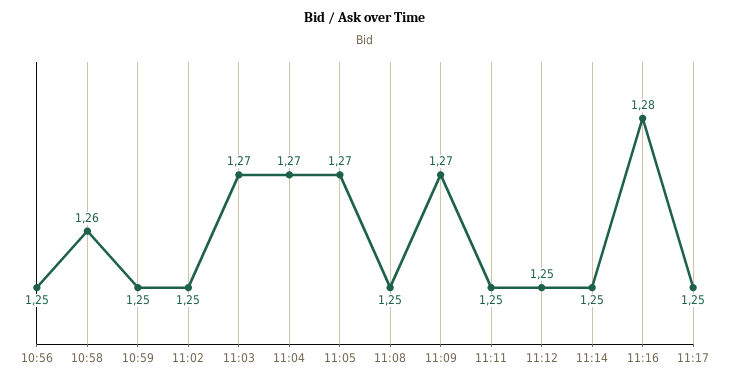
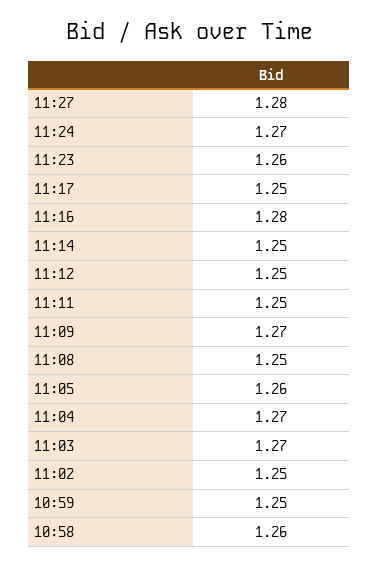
10:56: 1.25 -> none
11:05: 1.27 -> 1.26
11:27: none -> 1.28
11:24: none -> 1.27
11:23: none -> 1.26

